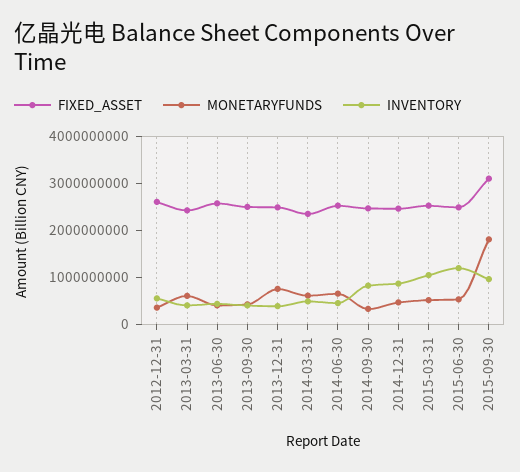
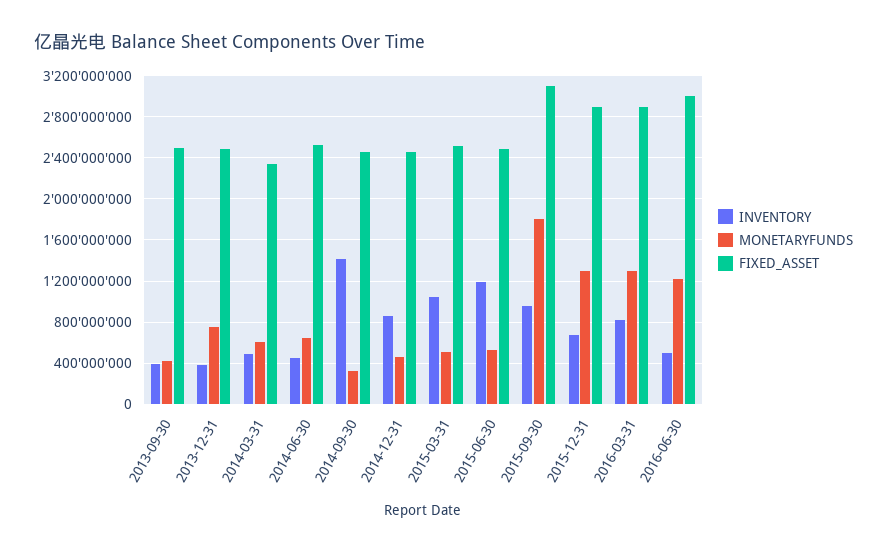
FIXED_ASSET, 2012-12-31: 2600000000 -> none
MONETARYFUNDS, 2012-12-31: 400000000 -> none
INVENTORY, 2012-12-31: 600000000 -> none
FIXED_ASSET, 2013-03-31: 2400000000 -> none
MONETARYFUNDS, 2013-03-31: 600000000 -> none
INVENTORY, 2013-03-31: 400000000 -> none
FIXED_ASSET, 2013-06-30: 2600000000 -> none
MONETARYFUNDS, 2013-06-30: 400000000 -> none
INVENTORY, 2013-06-30: 400000000 -> none
INVENTORY, 2014-09-30: 800000000 -> 1400000000
INVENTORY, 2015-12-31: none -> 700000000
MONETARYFUNDS, 2015-12-31: none -> 1300000000
FIXED_ASSET, 2015-12-31: none -> 2900000000
INVENTORY, 2016-03-31: none -> 800000000
MONETARYFUNDS, 2016-03-31: none -> 1300000000
FIXED_ASSET, 2016-03-31: none -> 2900000000
INVENTORY, 2016-06-30: none -> 500000000
MONETARYFUNDS, 2016-06-30: none -> 1200000000
FIXED_ASSET, 2016-06-30: none -> 3000000000

